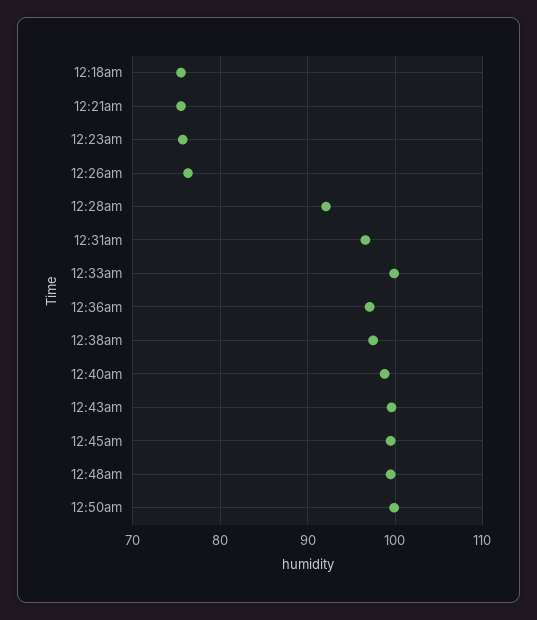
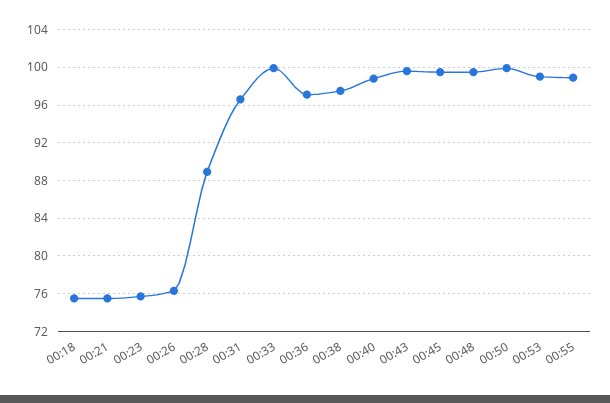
12:28am: 92 -> 89
00:53: none -> 99
00:55: none -> 99

